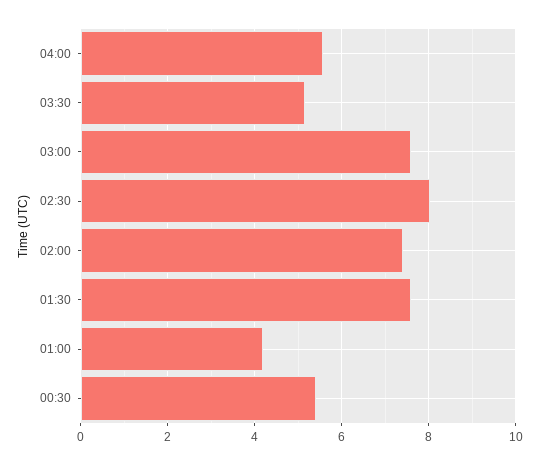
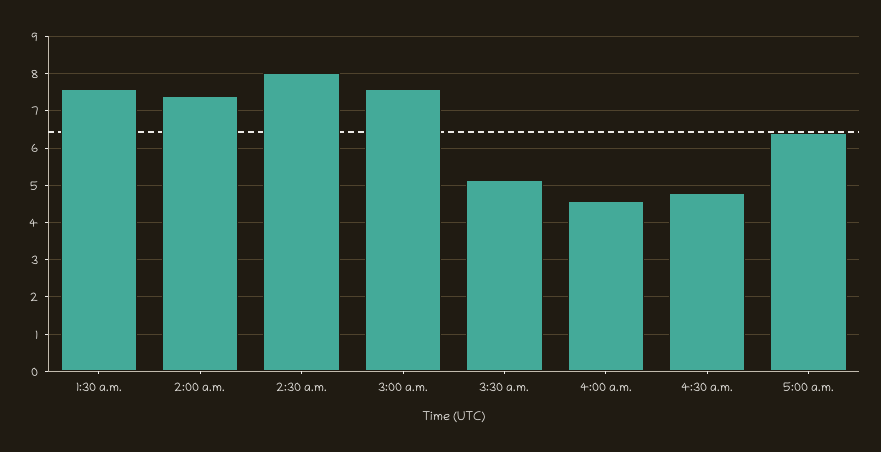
04:00: 5.6 -> 4.6
01:00: 4.2 -> none
00:30: 5.4 -> none
4:30 a.m.: none -> 4.8
5:00 a.m.: none -> 6.4

